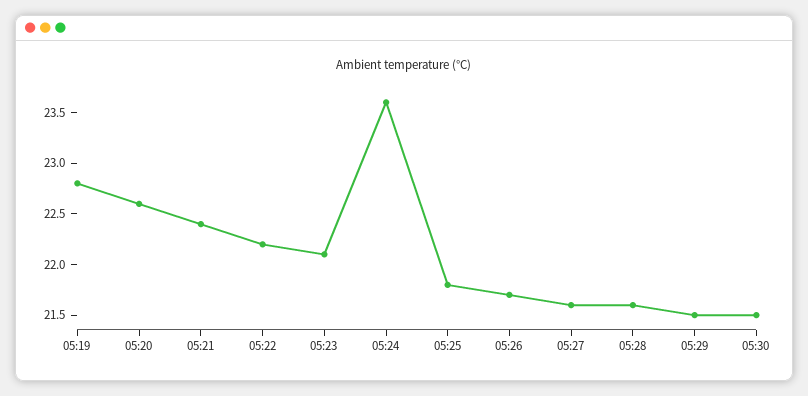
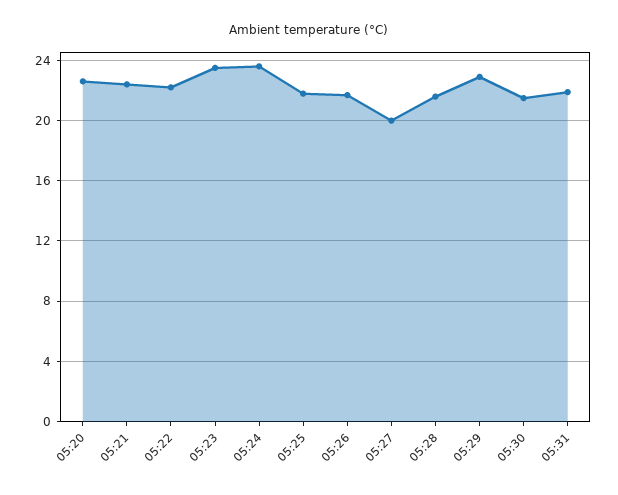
05:19: 22.8 -> none
05:23: 22.1 -> 23.5
05:27: 21.6 -> 20
05:29: 21.5 -> 23
05:31: none -> 22

